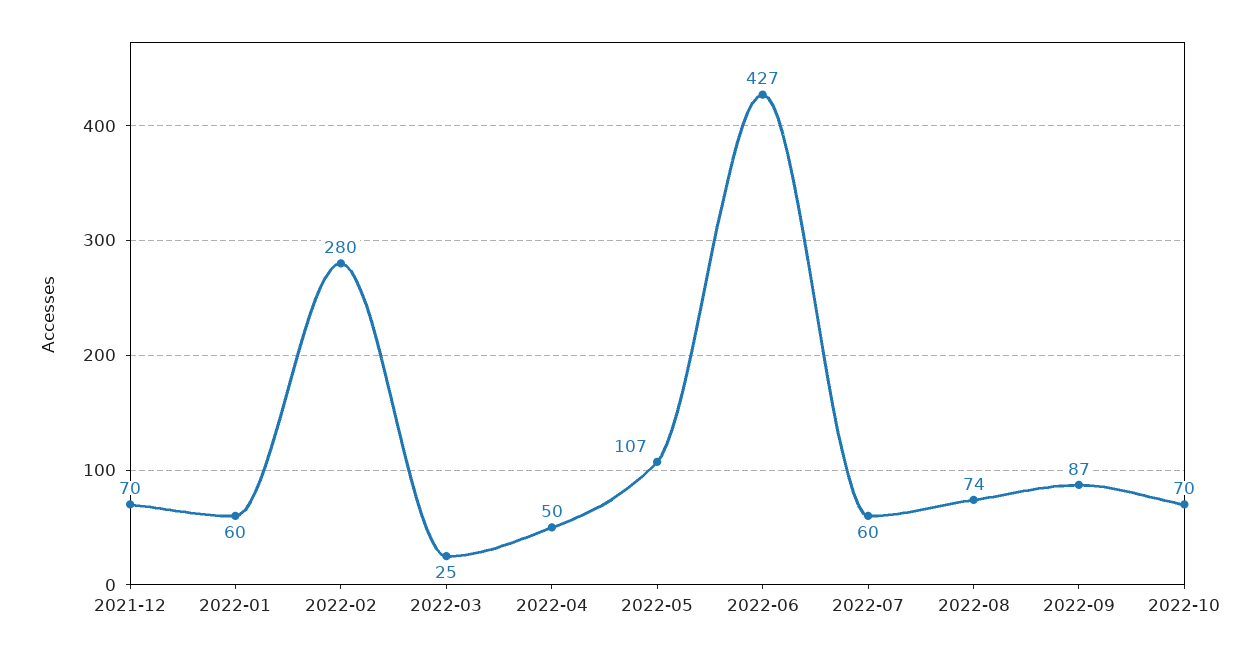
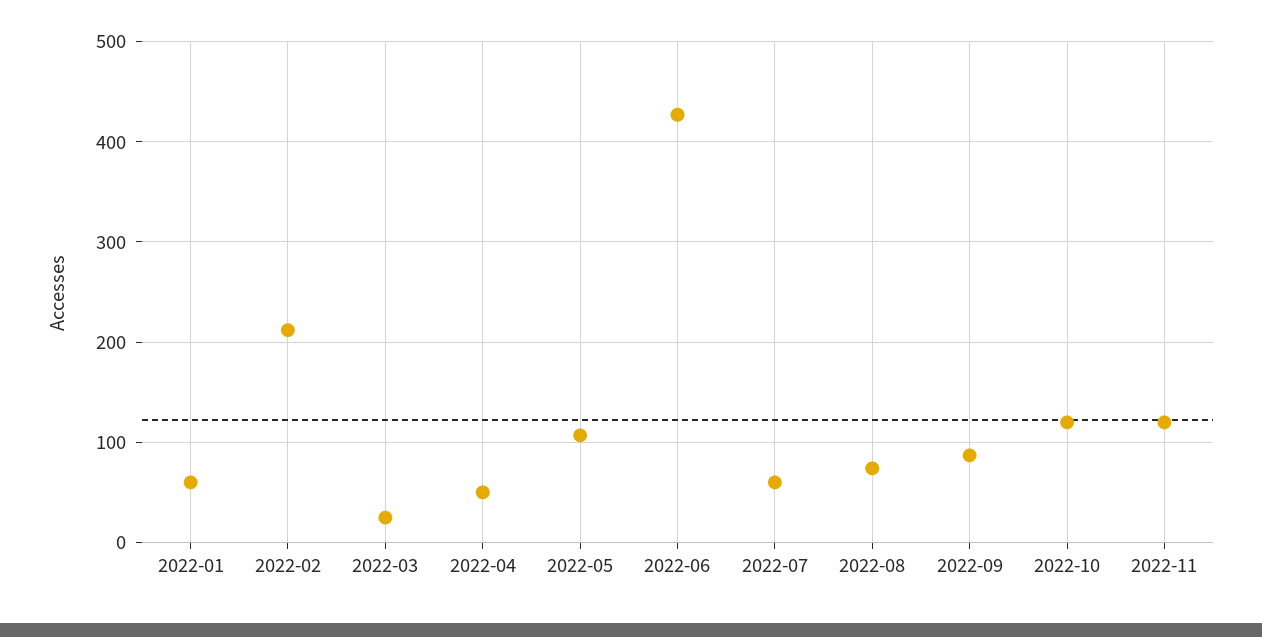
2021-12: 70 -> none
2022-02: 280 -> 210
2022-10: 70 -> 120
2022-11: none -> 120

